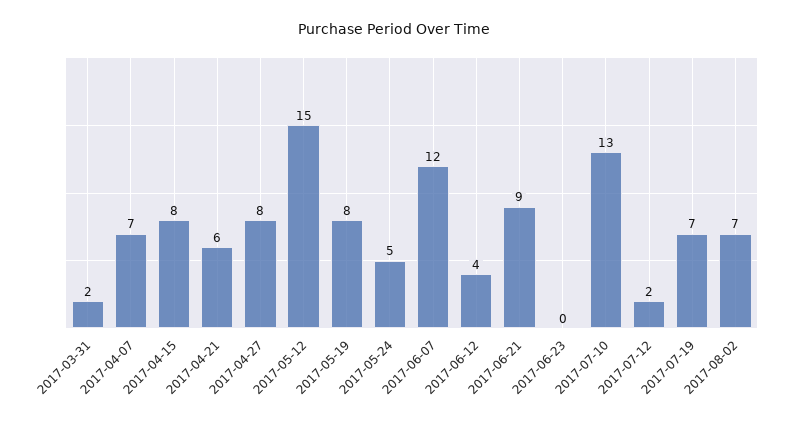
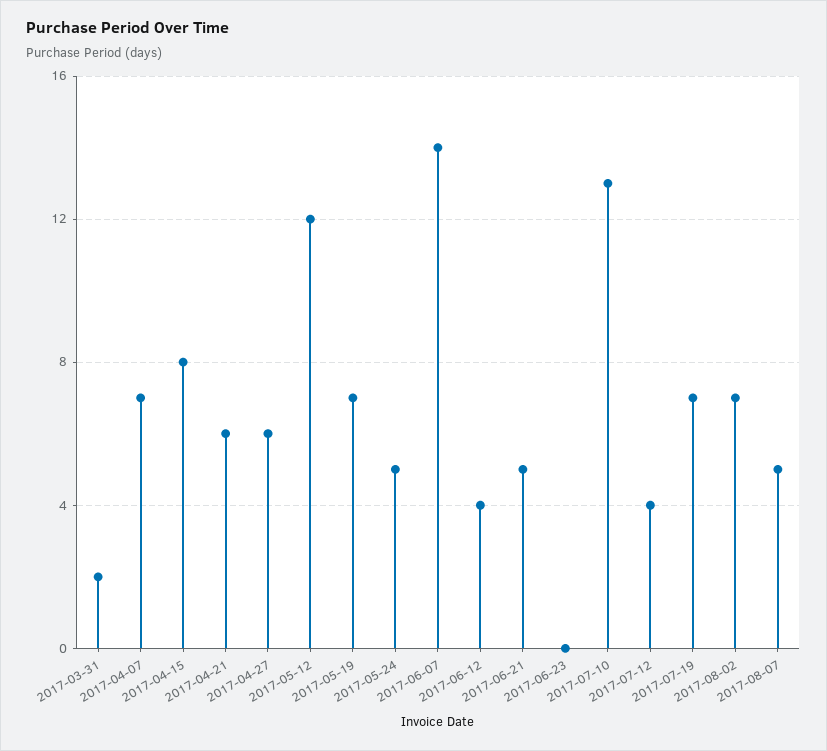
2017-04-27: 8 -> 6
2017-05-12: 15 -> 12
2017-05-19: 8 -> 7
2017-06-07: 12 -> 14
2017-06-21: 9 -> 5
2017-07-12: 2 -> 4
2017-08-07: none -> 5

